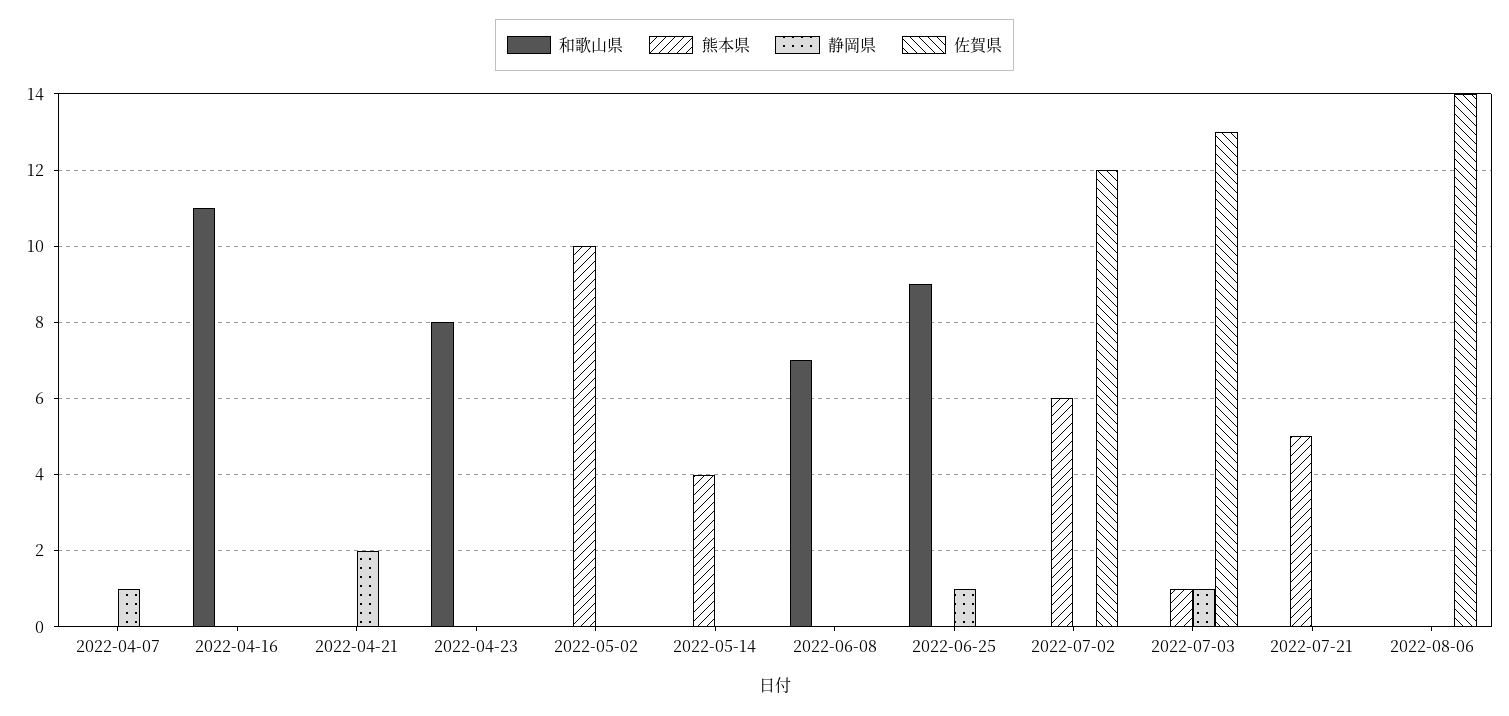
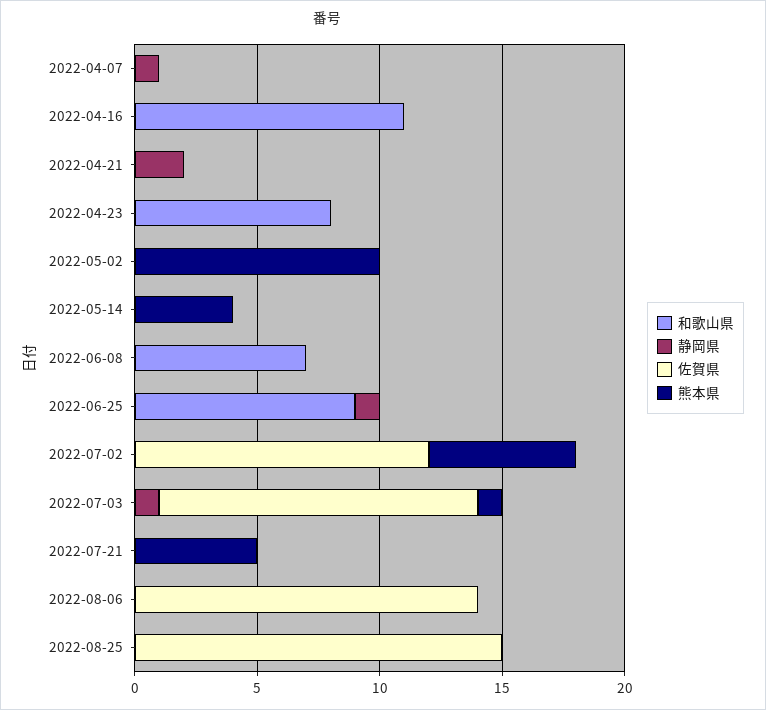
和歌山県, 2022-08-25: none -> 0
静岡県, 2022-08-25: none -> 0
佐賀県, 2022-08-25: none -> 15
熊本県, 2022-08-25: none -> 0

